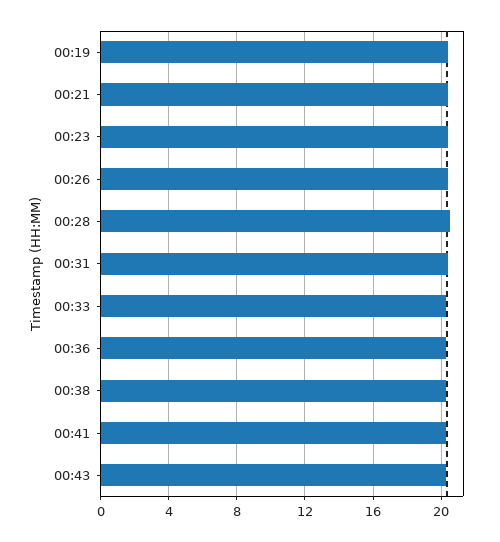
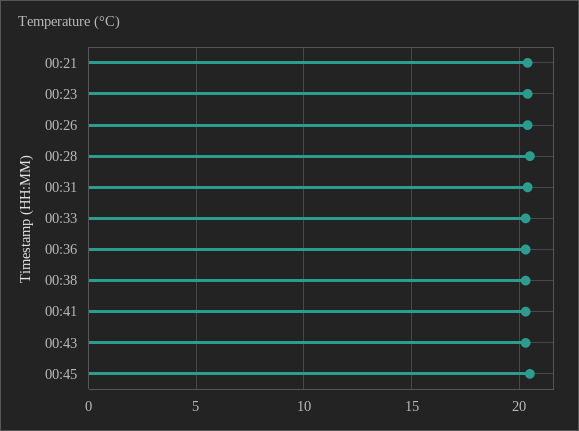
00:19: 20.5 -> none
00:45: none -> 20.5

